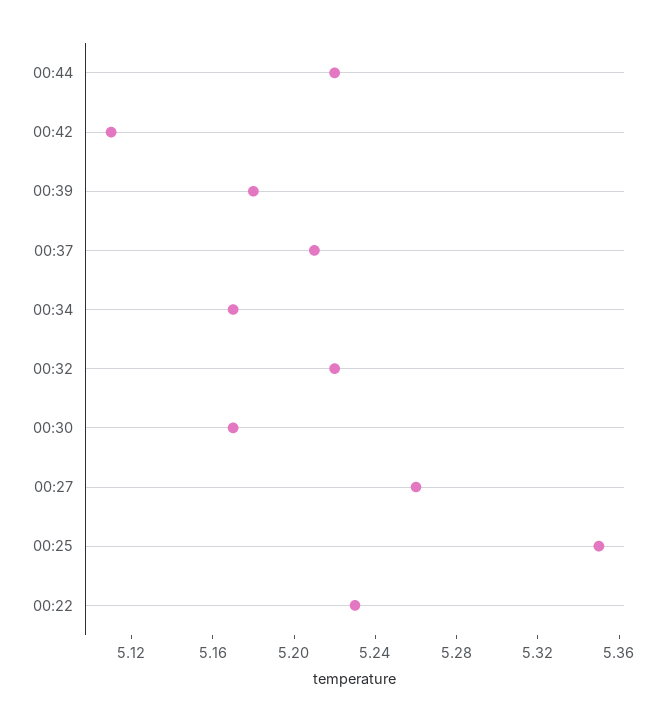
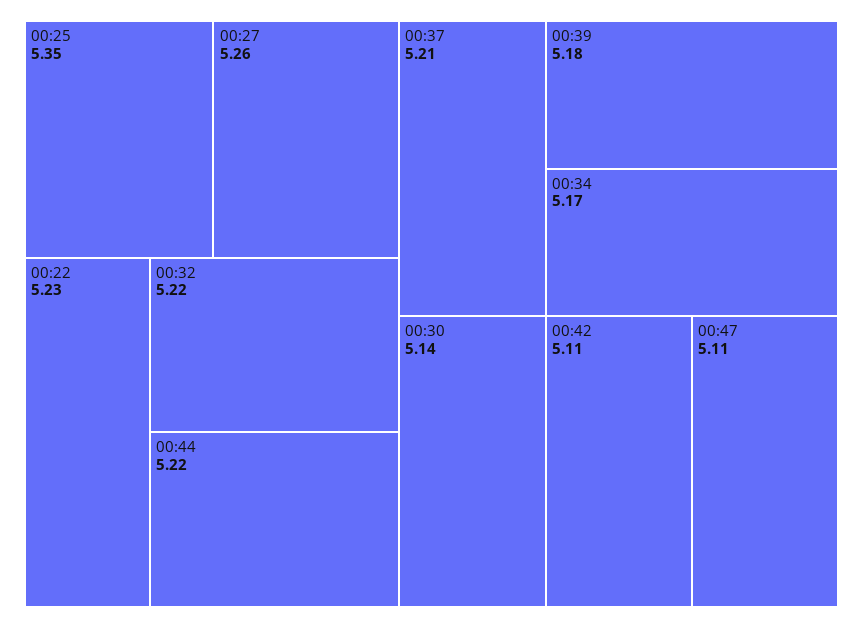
00:30: 5.17 -> 5.14
00:47: none -> 5.11

